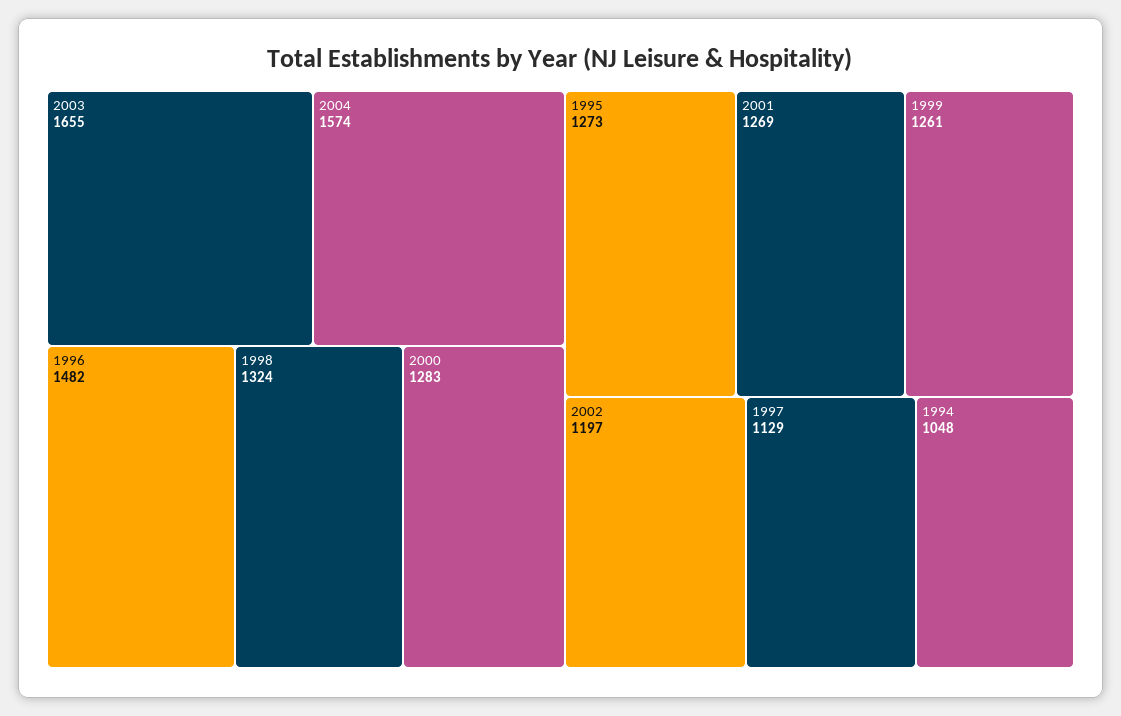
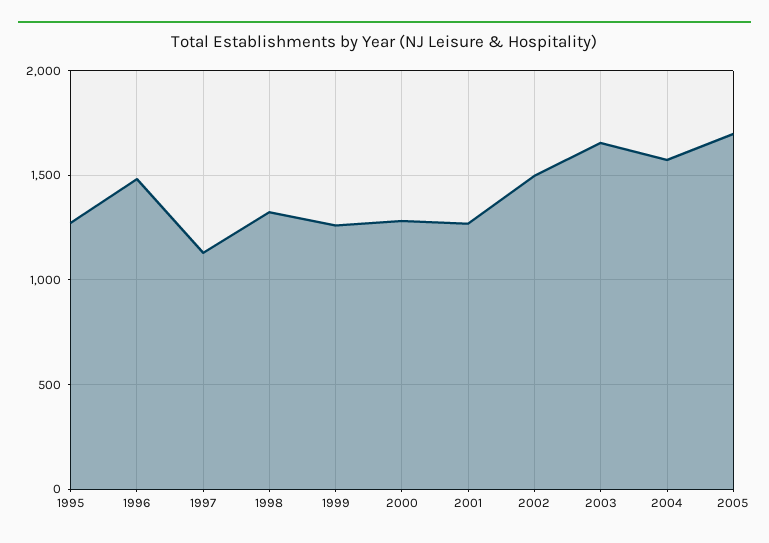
2002: 1197 -> 1500
1994: 1048 -> none
2005: none -> 1700

